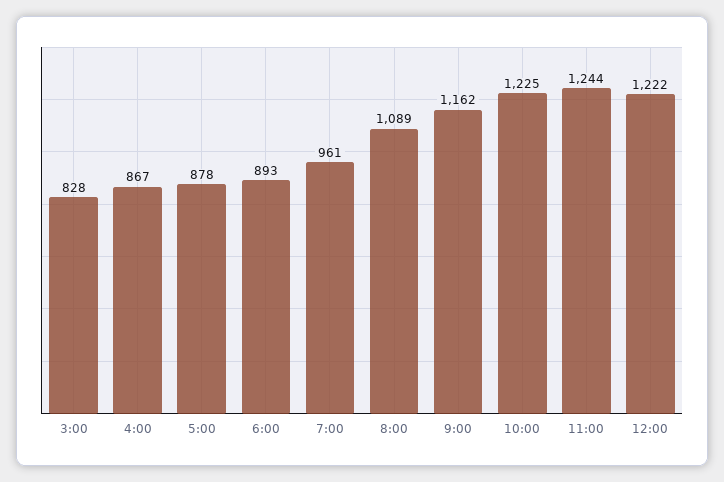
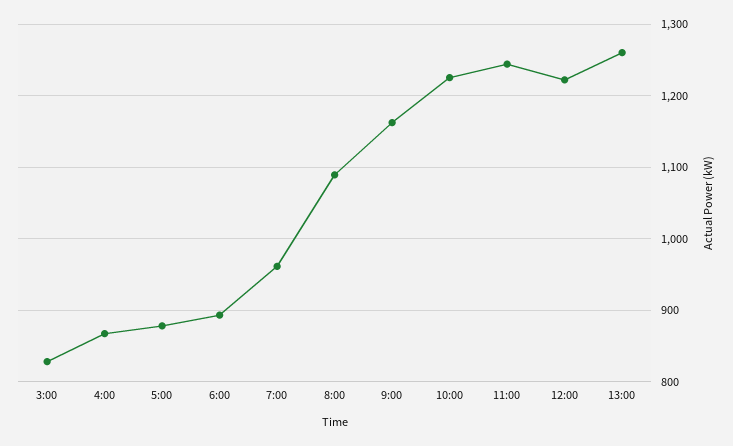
13:00: none -> 1260

